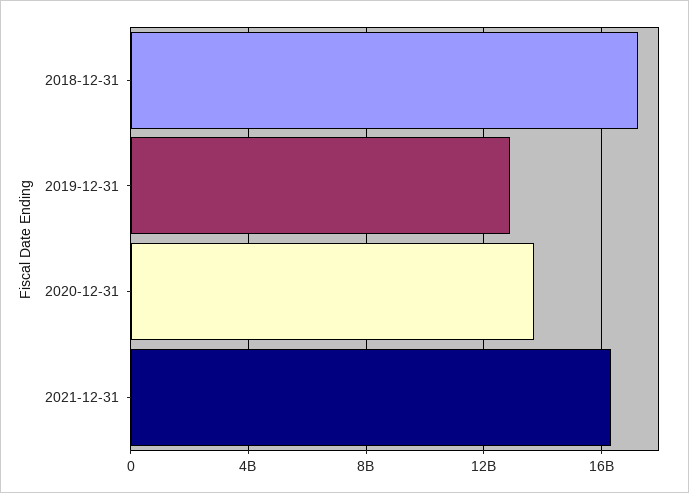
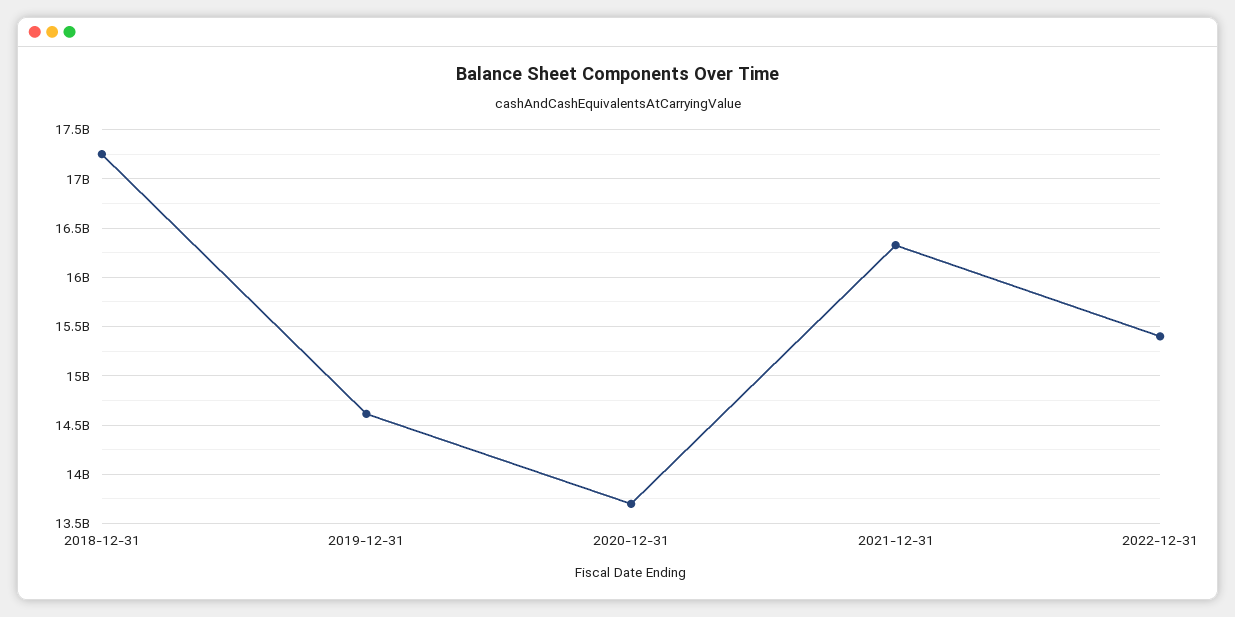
2019-12-31: 13000000000 -> 14600000000
2022-12-31: none -> 15400000000

